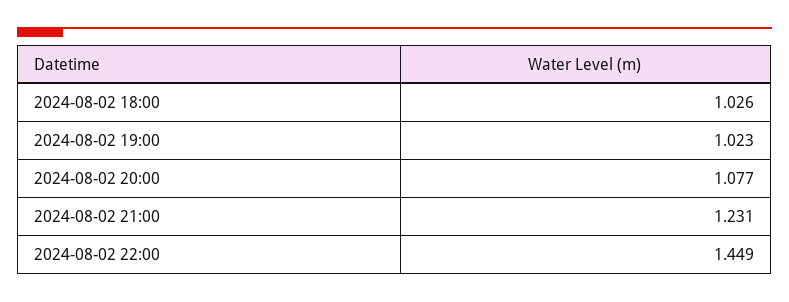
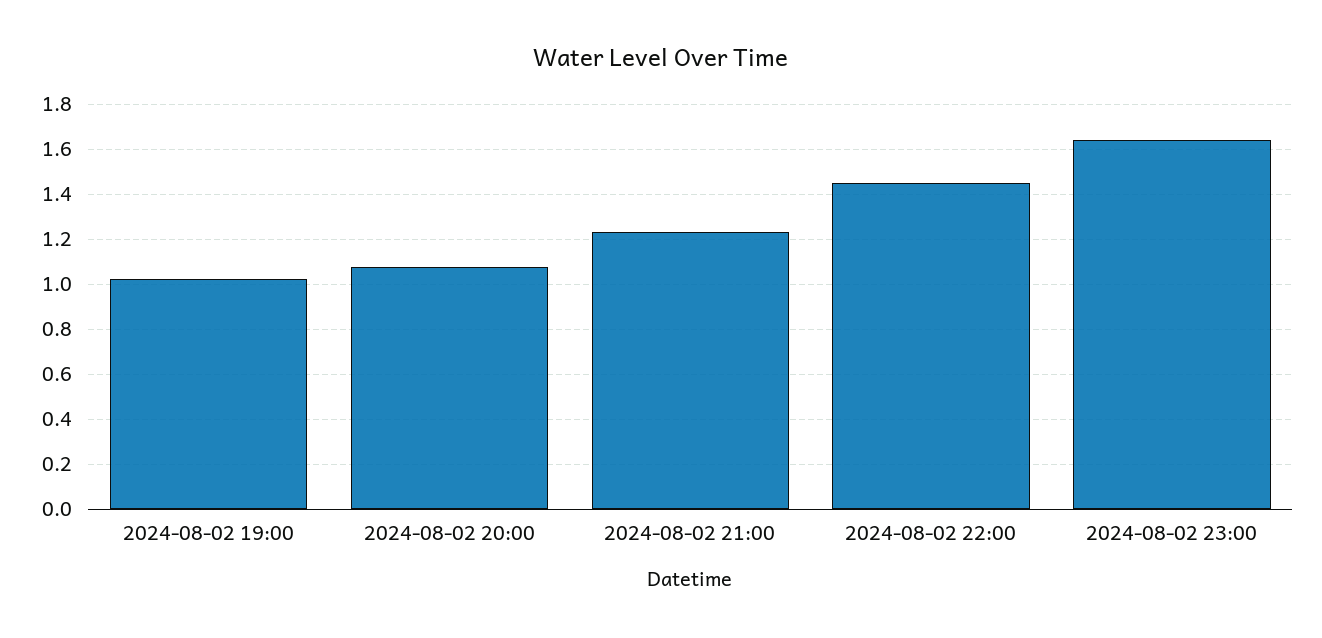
2024-08-02 18:00: 1.026 -> none
2024-08-02 23:00: none -> 1.65

